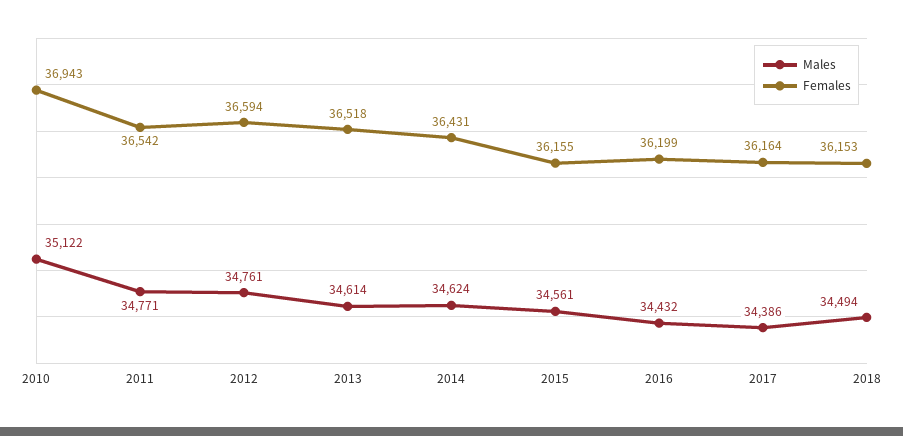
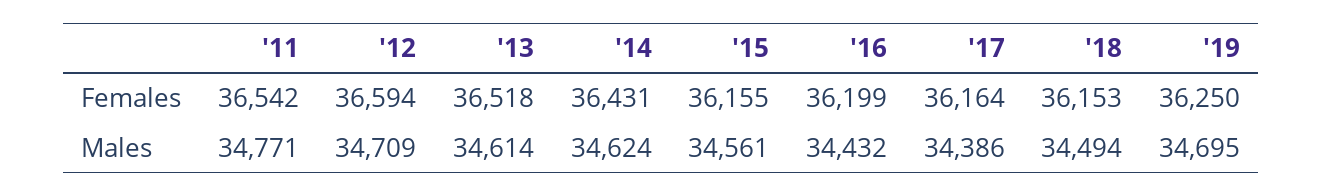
Males, 2010: 35122 -> none
Females, 2010: 36943 -> none
Males, 2012: 34761 -> 34709
Females, '19: none -> 36250
Males, '19: none -> 34695

